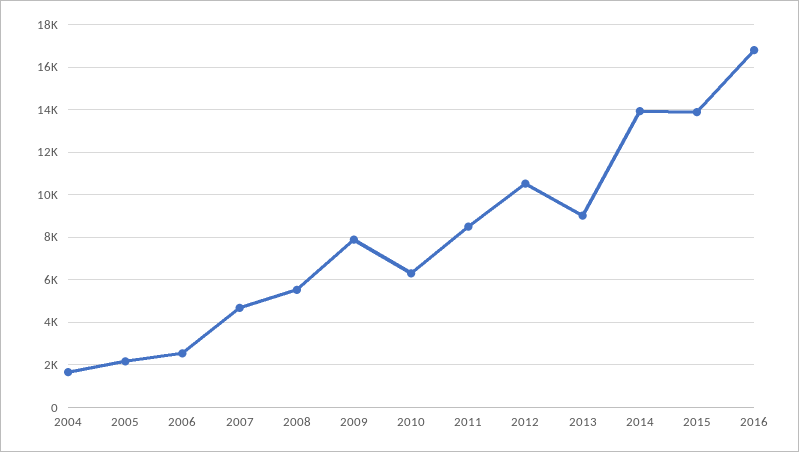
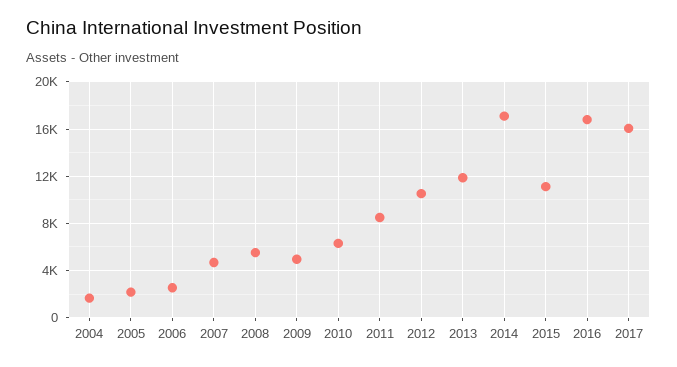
2009: 8000 -> 5000
2013: 9000 -> 12000
2014: 14000 -> 17000
2015: 14000 -> 11000
2017: none -> 16000

